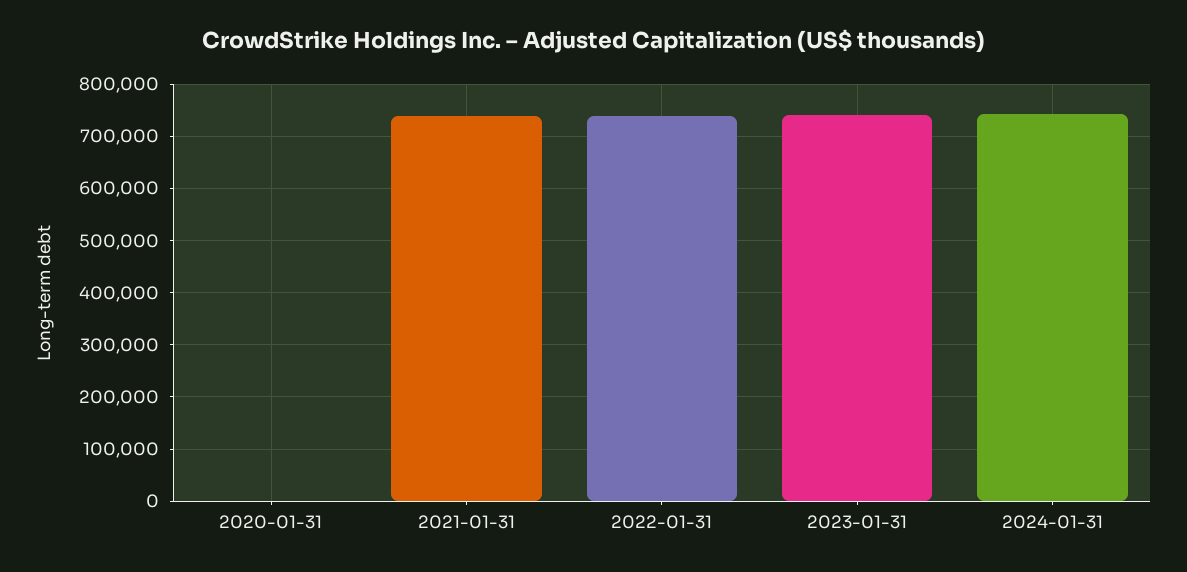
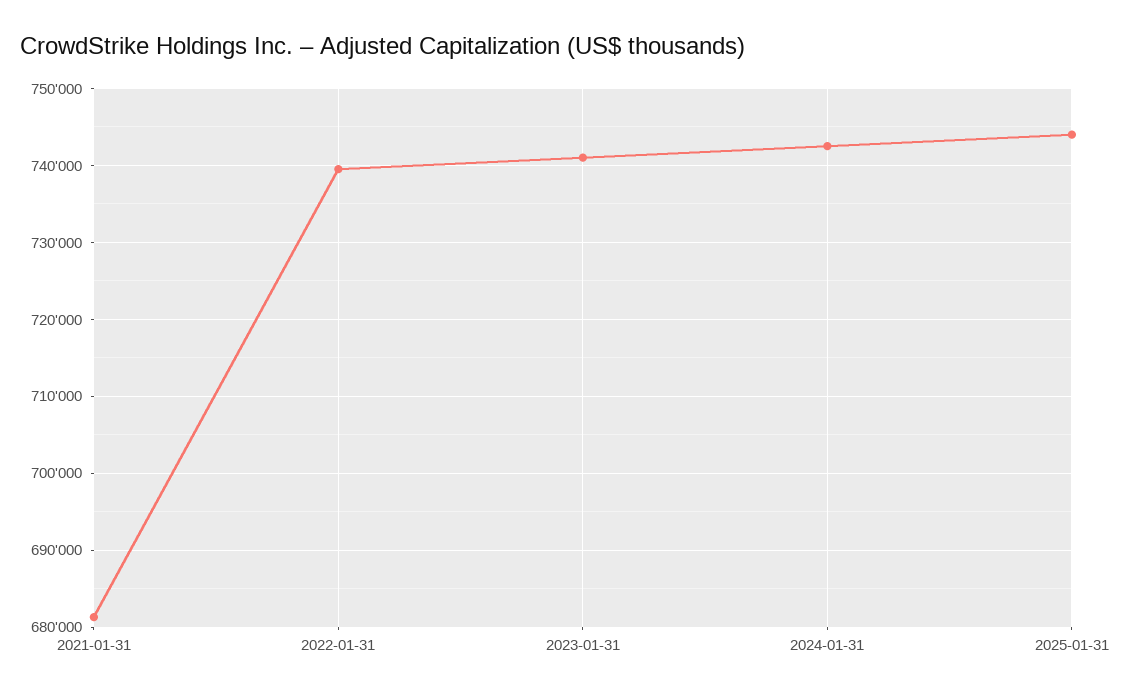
2020-01-31: 0 -> none
2021-01-31: 740000 -> 681000
2025-01-31: none -> 744000

